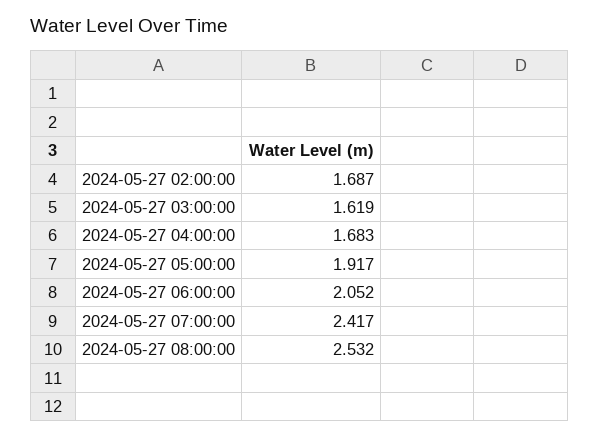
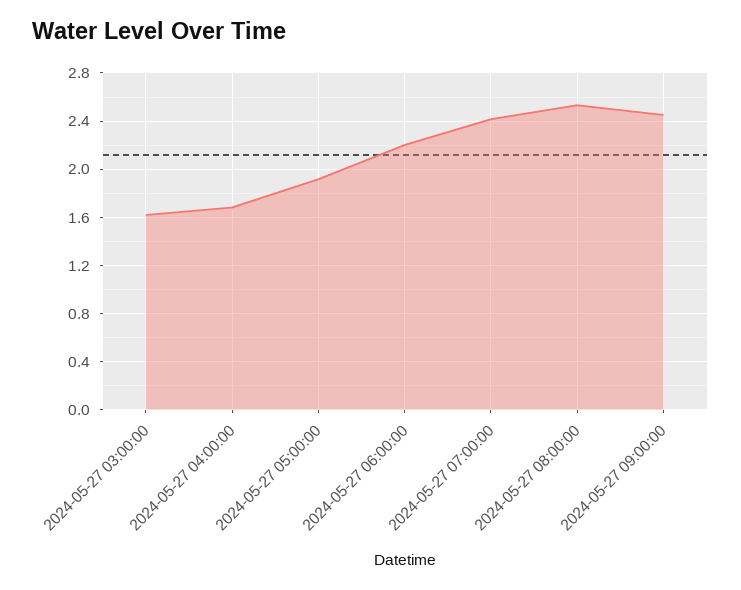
2024-05-27 02:00:00: 1.687 -> none
2024-05-27 06:00:00: 2.052 -> 2.2
2024-05-27 09:00:00: none -> 2.45

